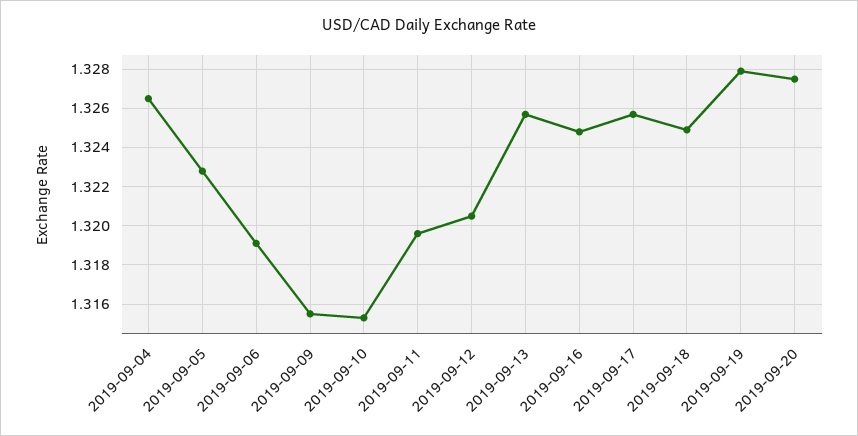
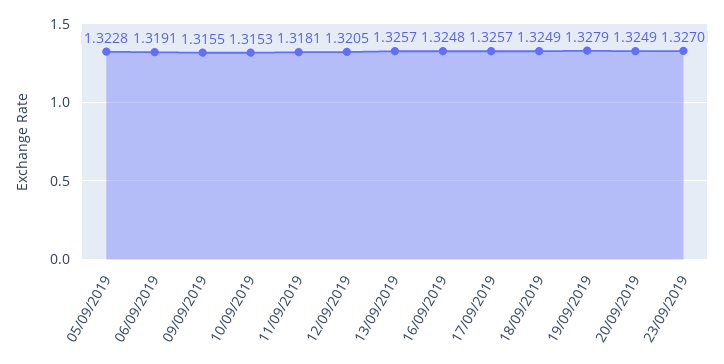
2019-09-04: 1.3265 -> none
2019-09-11: 1.3195 -> 1.3181
2019-09-20: 1.3275 -> 1.3249
23/09/2019: none -> 1.327

